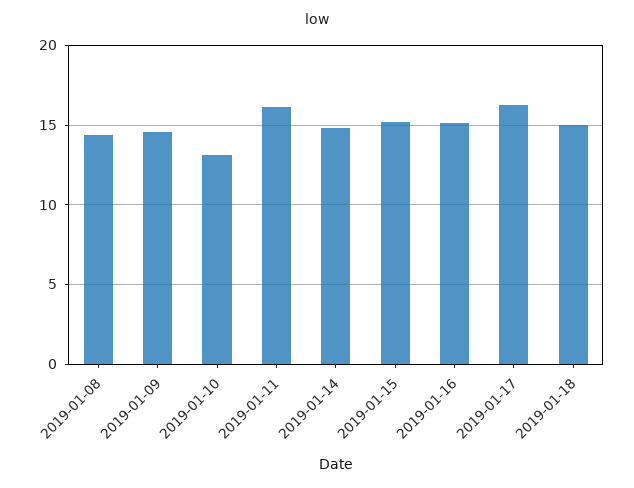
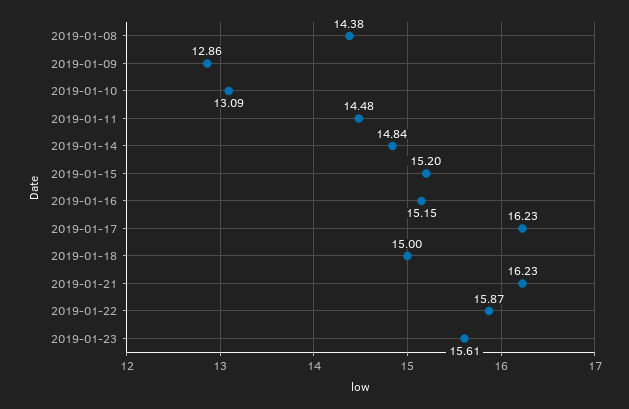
2019-01-09: 14.5 -> 12.86
2019-01-11: 16 -> 14.48
2019-01-21: none -> 16.23
2019-01-22: none -> 15.87
2019-01-23: none -> 15.61

